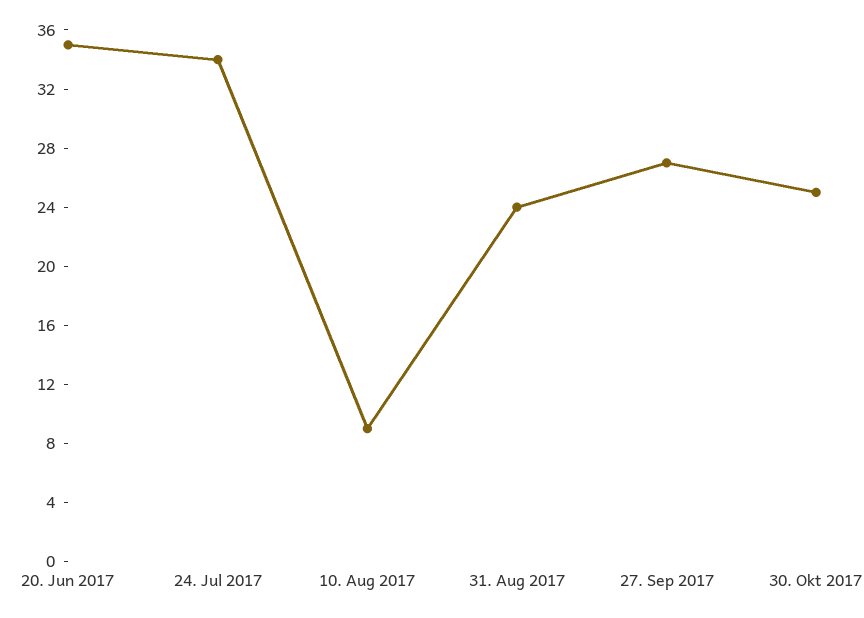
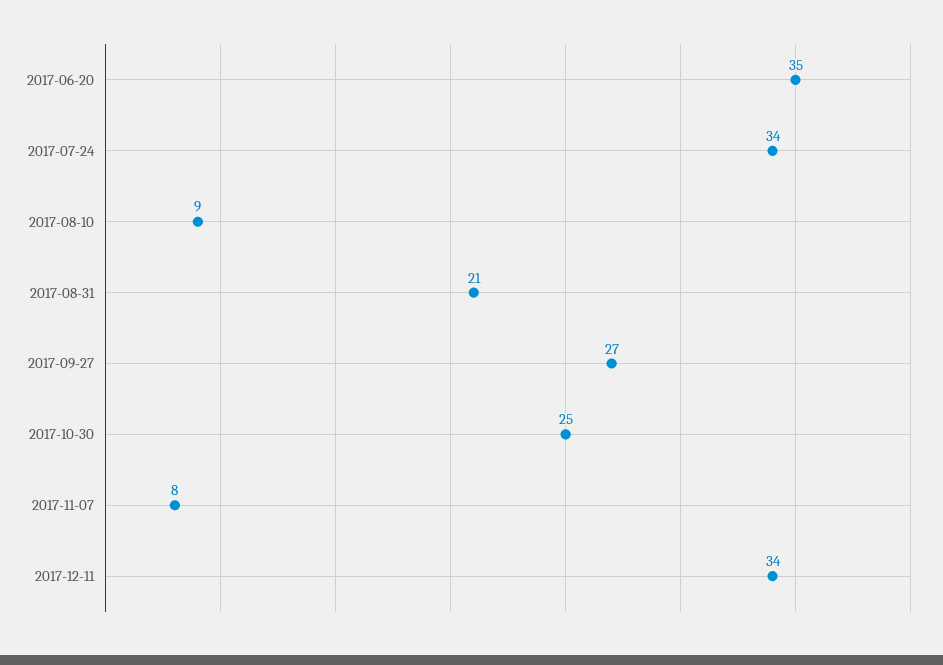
31. Aug 2017: 24 -> 21
2017-11-07: none -> 8
2017-12-11: none -> 34

